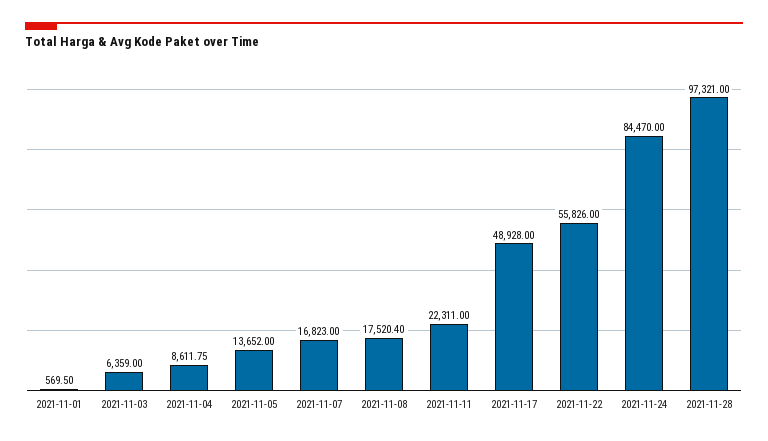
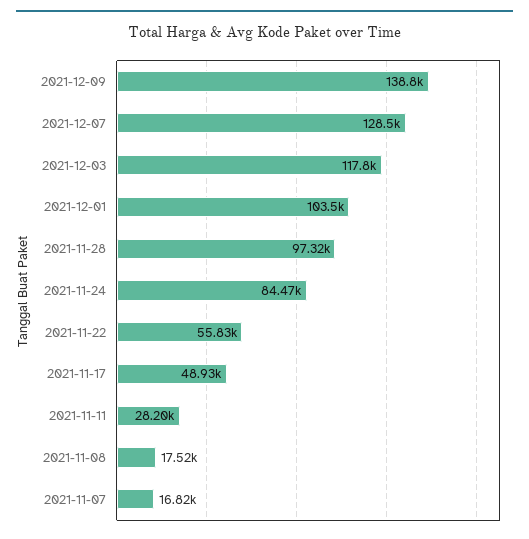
2021-11-01: 569.5 -> none
2021-11-03: 6359 -> none
2021-11-04: 8611.75 -> none
2021-11-05: 13652 -> none
2021-11-11: 22311 -> 28200
2021-12-09: none -> 138800
2021-12-07: none -> 128500
2021-12-03: none -> 117800
2021-12-01: none -> 103500

